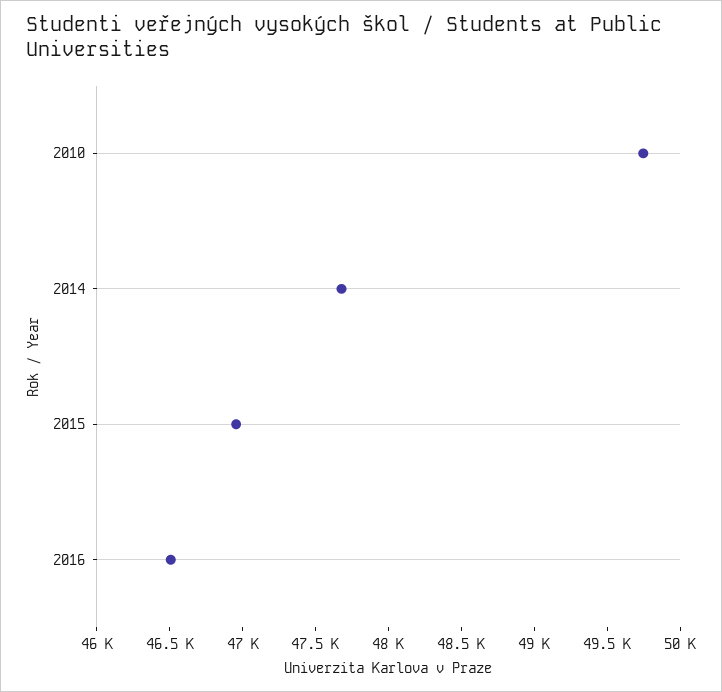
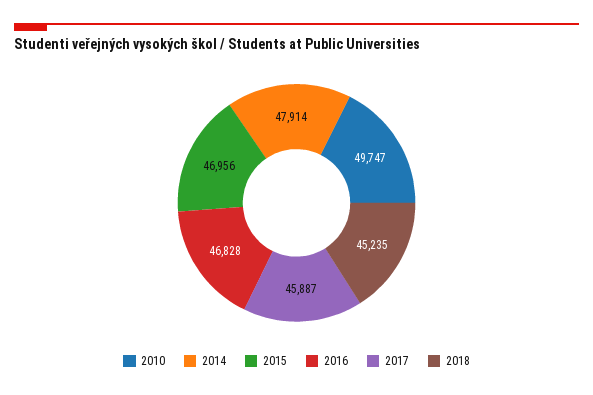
2014: 47700 -> 47914
2016: 46500 -> 46828
2017: none -> 45887
2018: none -> 45235

